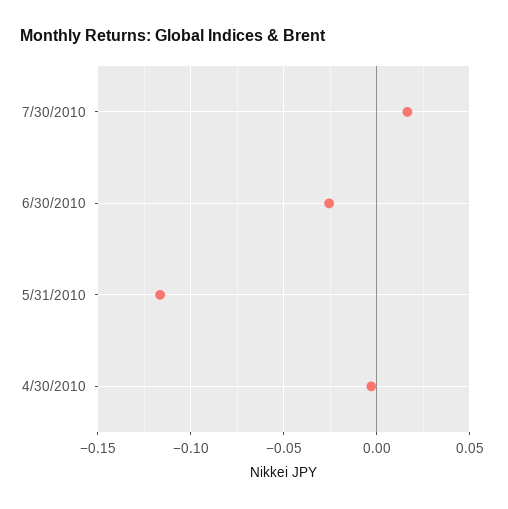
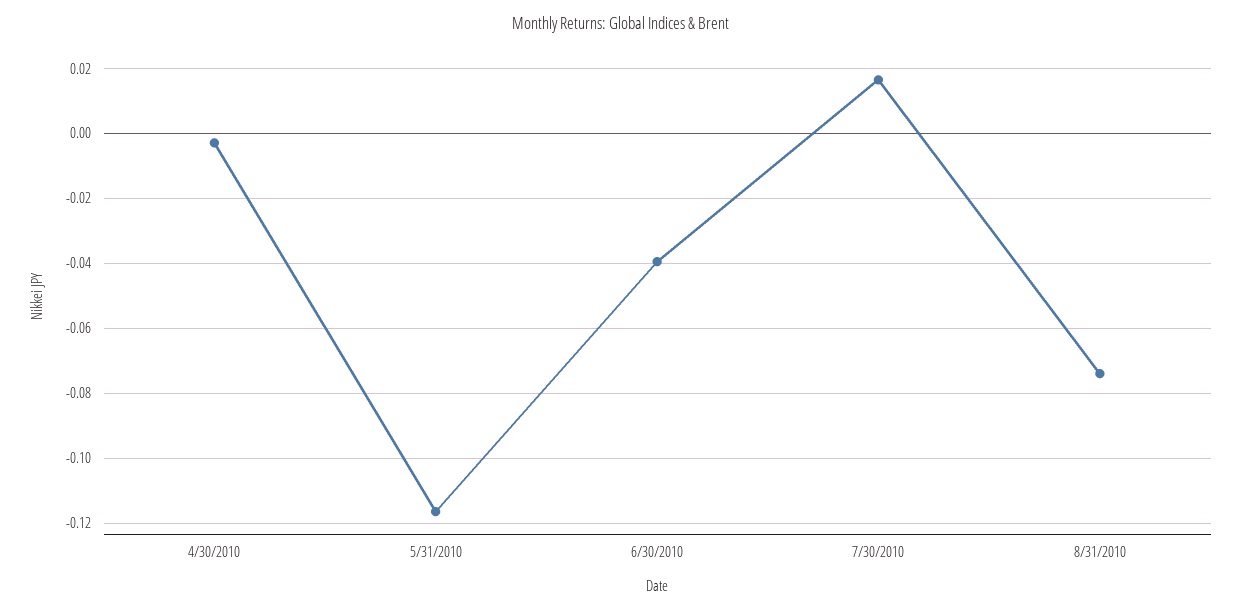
6/30/2010: -0.025 -> -0.04
8/31/2010: none -> -0.074

